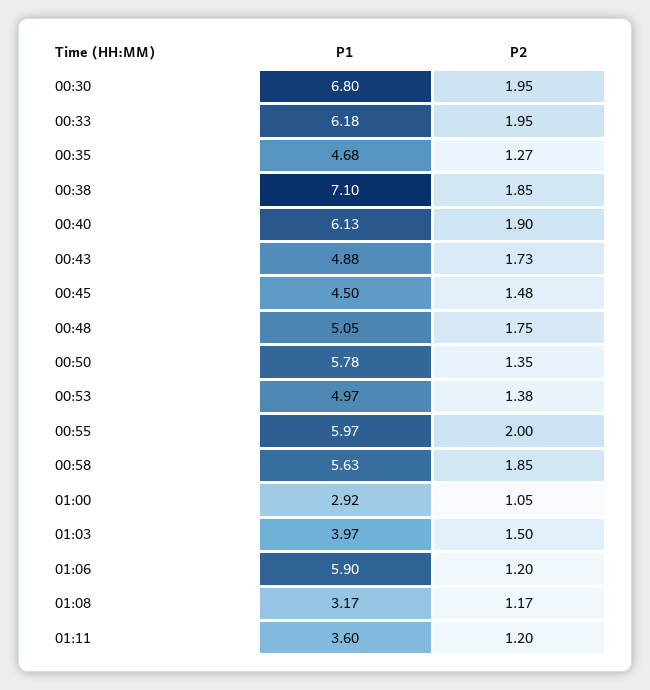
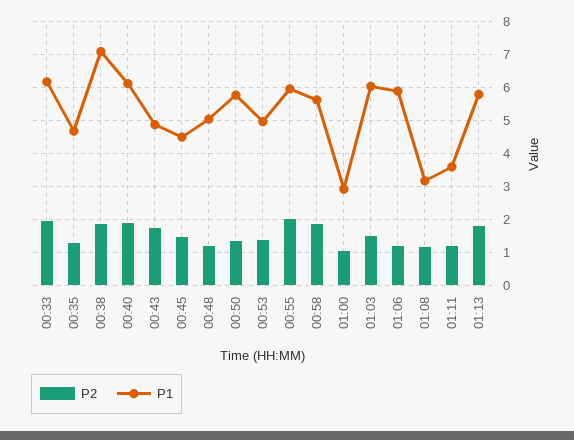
P1, 00:30: 6.8 -> none
P2, 00:30: 1.95 -> none
P2, 00:48: 1.75 -> 1.2
P1, 01:03: 3.97 -> 6
P2, 01:13: none -> 1.8
P1, 01:13: none -> 5.8

